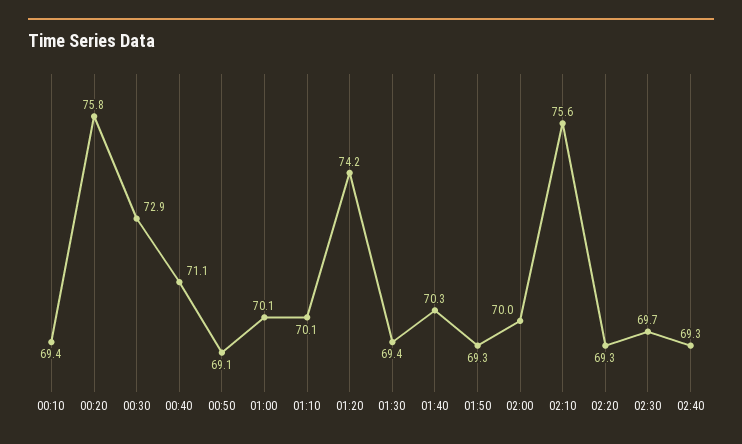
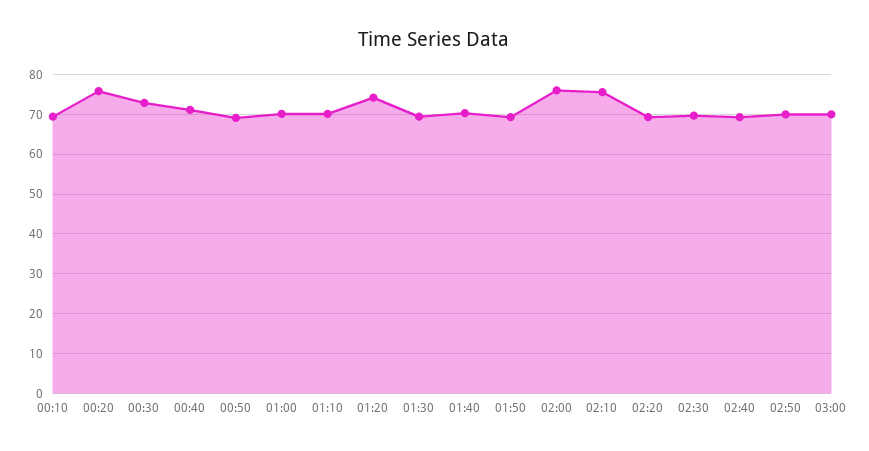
02:00: 70 -> 76
02:50: none -> 70
03:00: none -> 70

